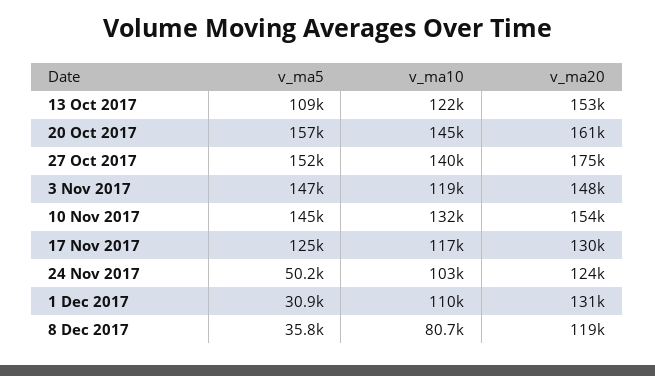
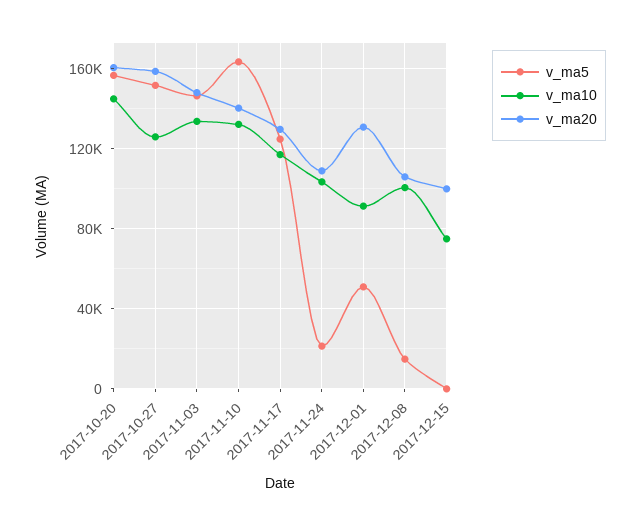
v_ma5, 13 Oct 2017: 109000 -> none
v_ma10, 13 Oct 2017: 122000 -> none
v_ma20, 13 Oct 2017: 153000 -> none
v_ma10, 27 Oct 2017: 140000 -> 125000
v_ma20, 27 Oct 2017: 175000 -> 160000
v_ma10, 3 Nov 2017: 119000 -> 135000
v_ma5, 10 Nov 2017: 145000 -> 165000
v_ma20, 10 Nov 2017: 154000 -> 140000
v_ma5, 24 Nov 2017: 50200 -> 20000
v_ma20, 24 Nov 2017: 124000 -> 110000
v_ma5, 1 Dec 2017: 30900 -> 50000
v_ma10, 1 Dec 2017: 110000 -> 90000
v_ma5, 8 Dec 2017: 35800 -> 15000
v_ma10, 8 Dec 2017: 80700 -> 100000
v_ma20, 8 Dec 2017: 119000 -> 105000
v_ma5, 2017-12-15: none -> 0
v_ma10, 2017-12-15: none -> 75000
v_ma20, 2017-12-15: none -> 100000

